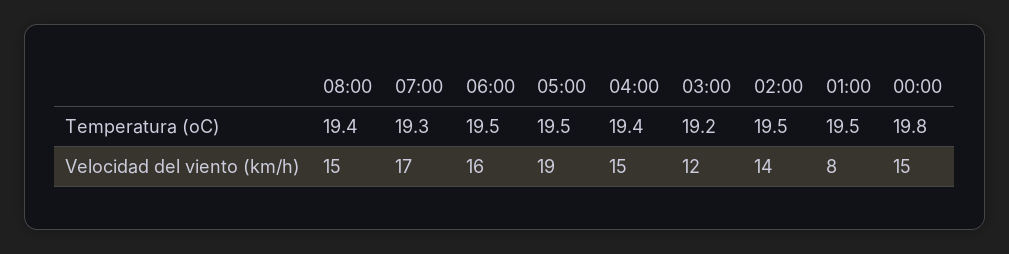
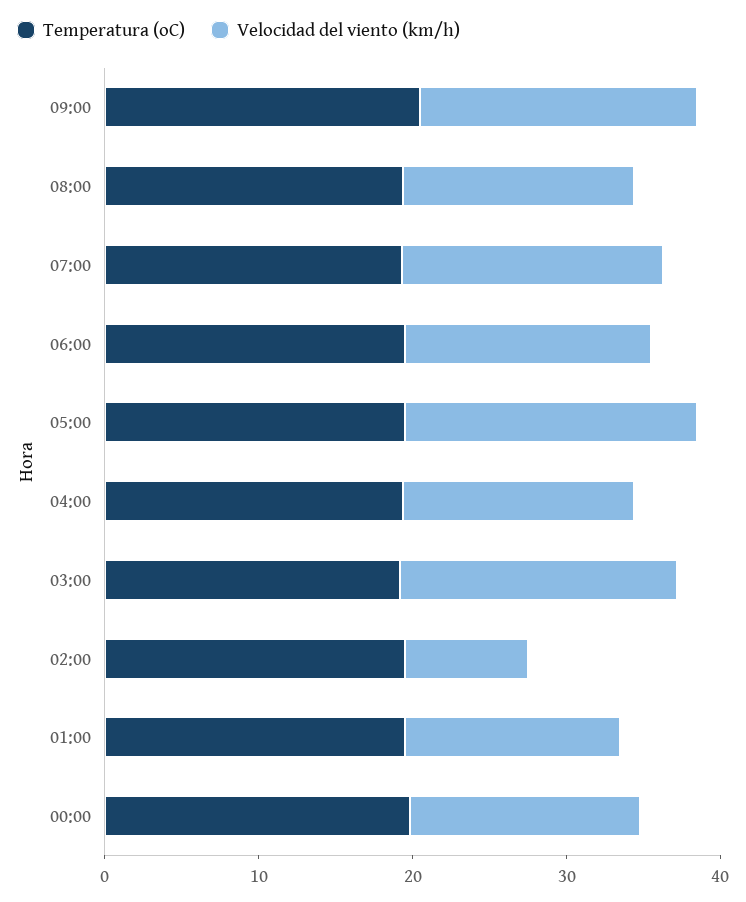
Velocidad del viento (km/h), 03:00: 12 -> 18
Velocidad del viento (km/h), 02:00: 14 -> 8
Velocidad del viento (km/h), 01:00: 8 -> 14
Temperatura (oC), 09:00: none -> 20
Velocidad del viento (km/h), 09:00: none -> 18

